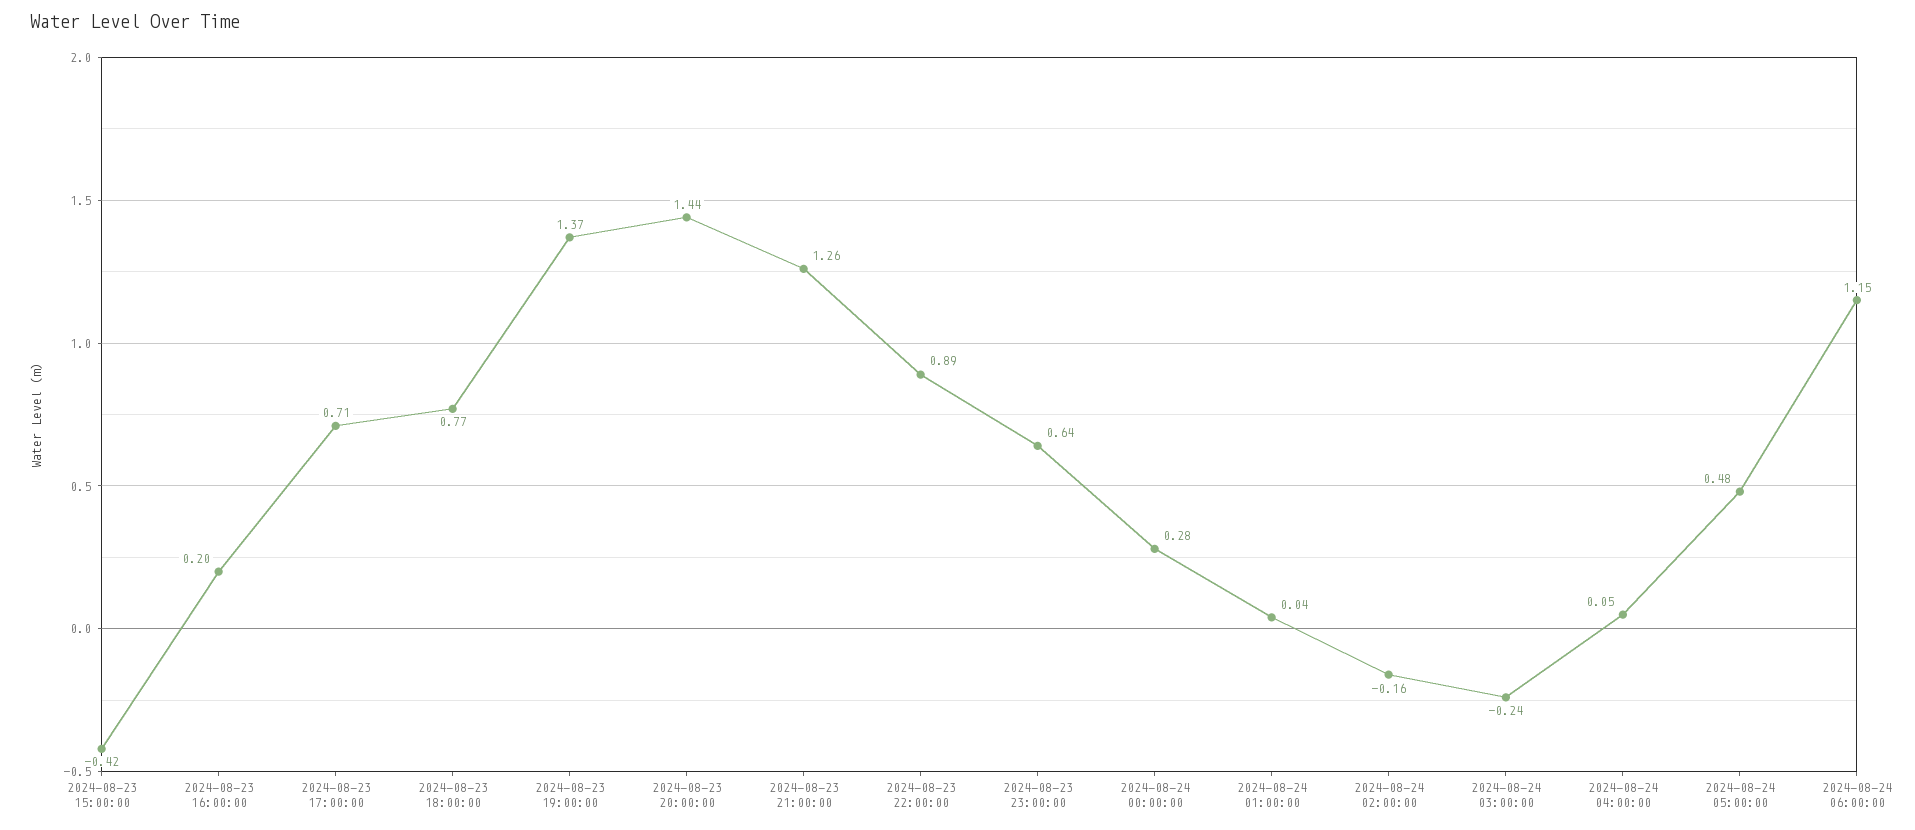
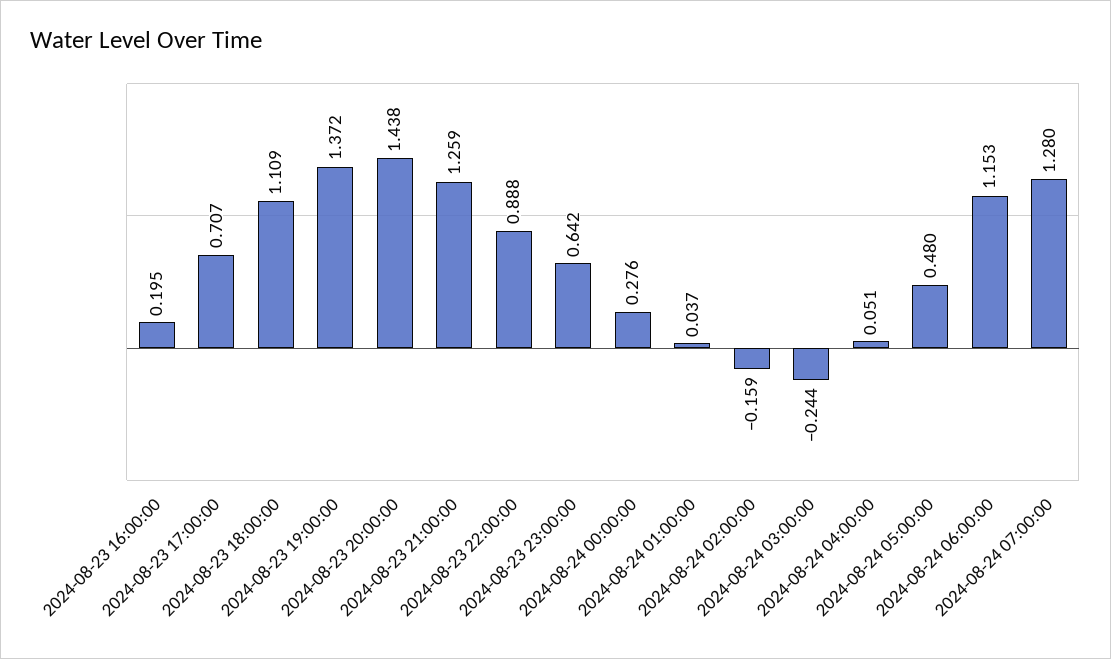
2024-08-23 15:00:00: -0.42 -> none
2024-08-23 18:00:00: 0.77 -> 1.109
2024-08-24 07:00:00: none -> 1.28

